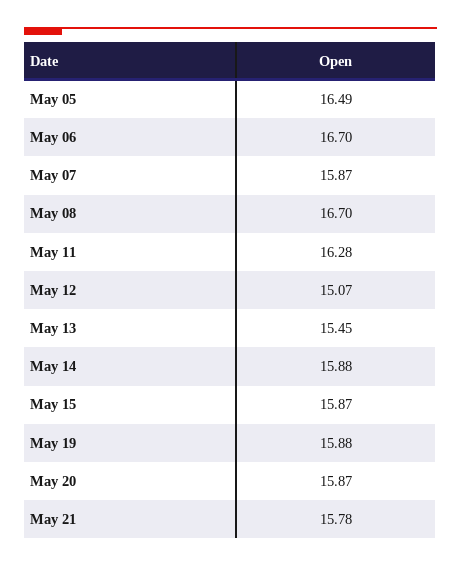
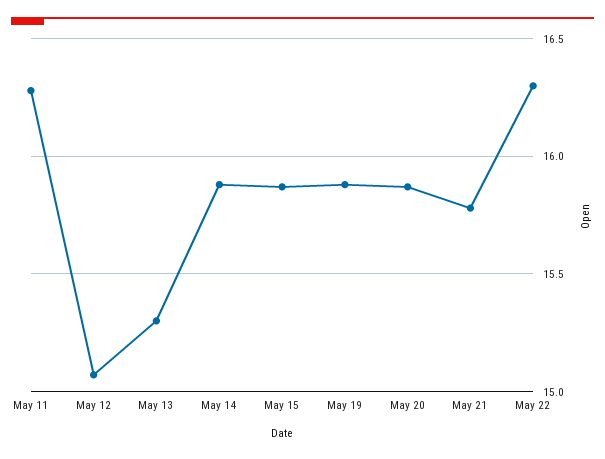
May 05: 16.49 -> none
May 06: 16.7 -> none
May 07: 15.87 -> none
May 08: 16.7 -> none
May 13: 15.45 -> 15.3
May 22: none -> 16.3

